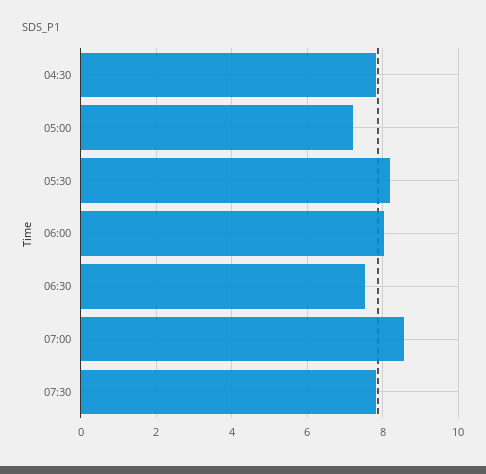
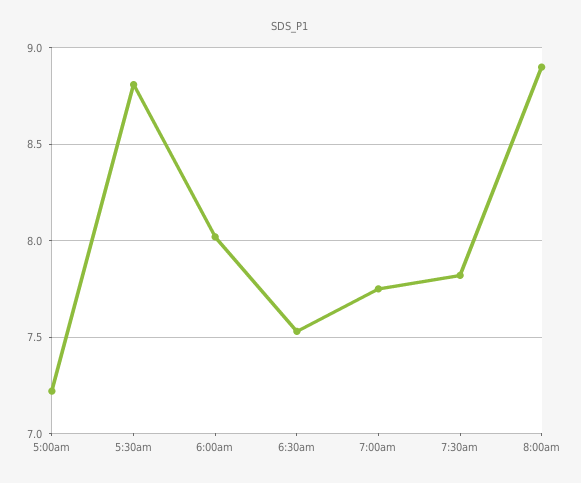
04:30: 7.8 -> none
05:30: 8.2 -> 8.8
07:00: 8.6 -> 7.75
8:00am: none -> 8.9

